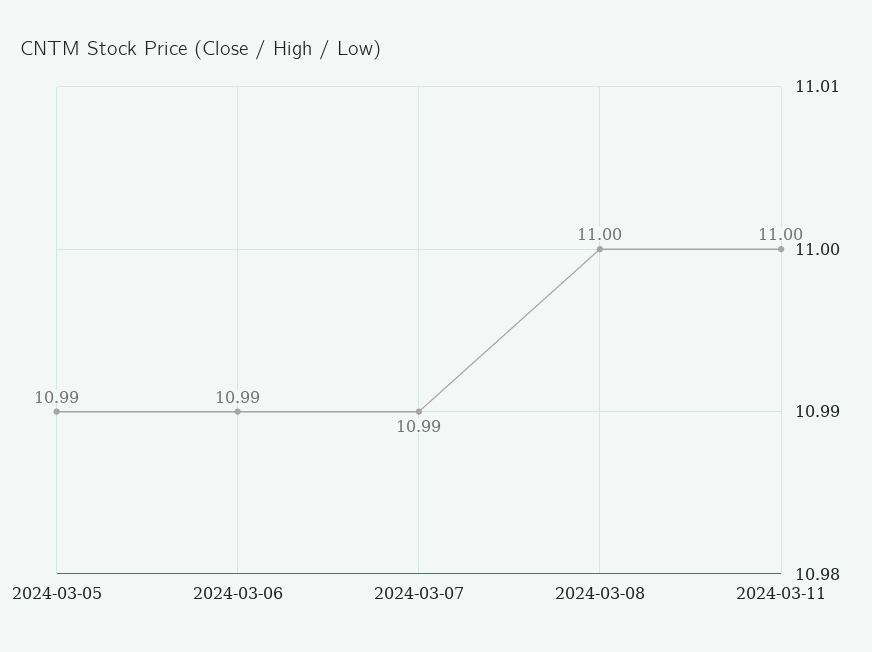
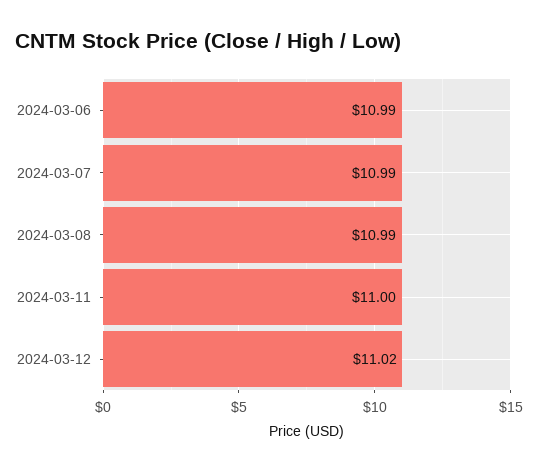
2024-03-05: 10.99 -> none
2024-03-08: 11 -> 10.99
2024-03-12: none -> 11.02

